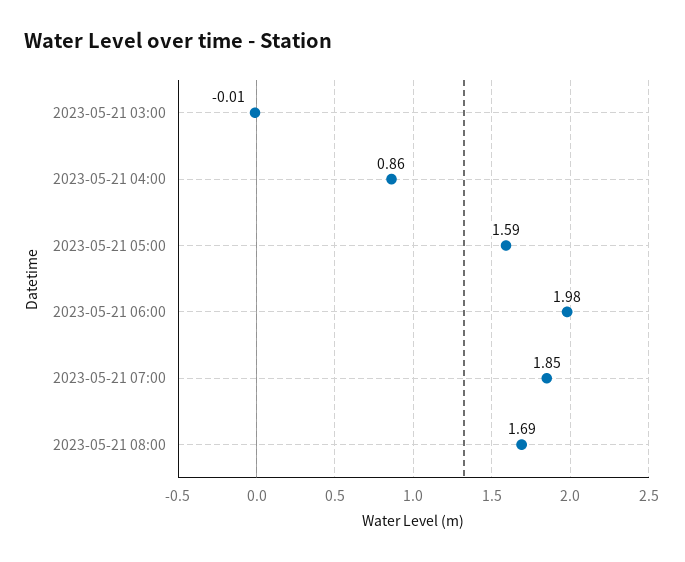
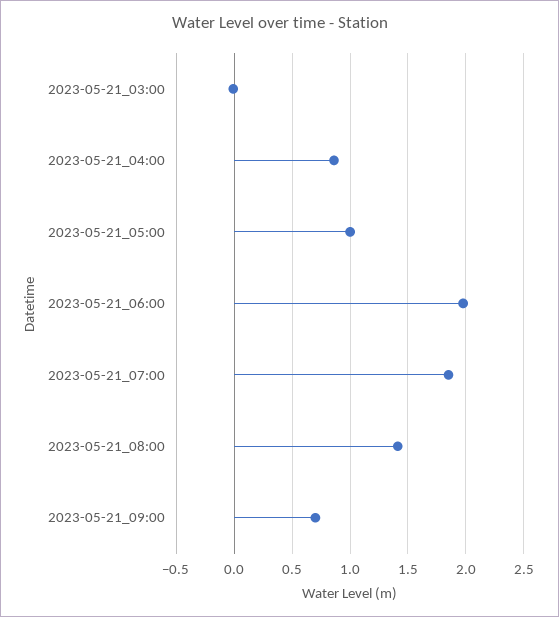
2023-05-21 05:00: 1.59 -> 1
2023-05-21 08:00: 1.69 -> 1.4
2023-05-21_09:00: none -> 0.7

